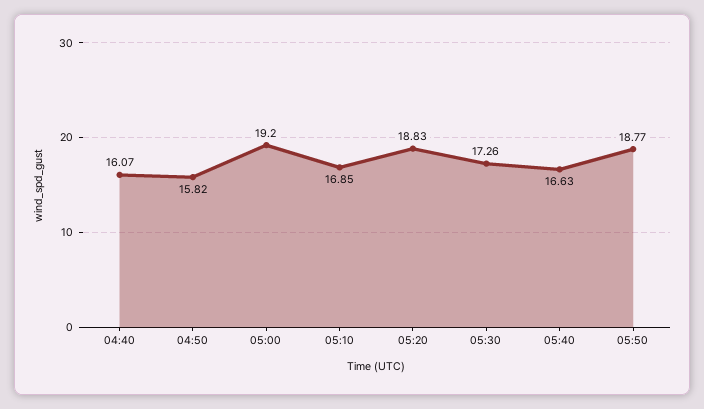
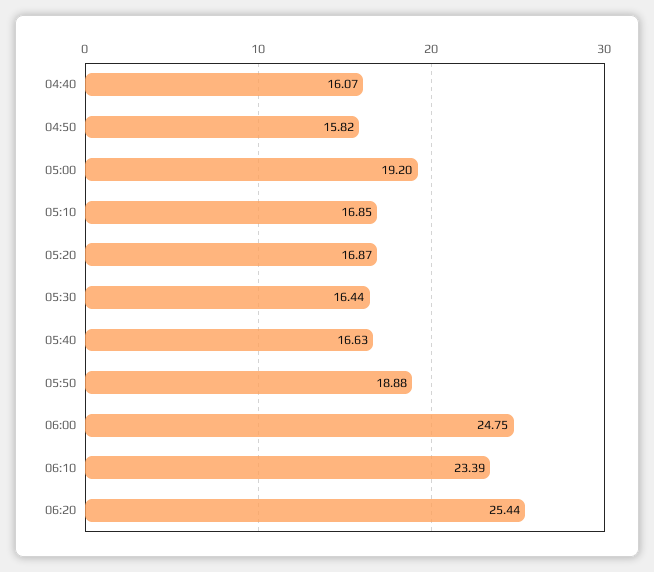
05:20: 18.83 -> 16.87
05:30: 17.26 -> 16.44
05:50: 18.77 -> 18.88
06:00: none -> 24.75
06:10: none -> 23.39
06:20: none -> 25.44

